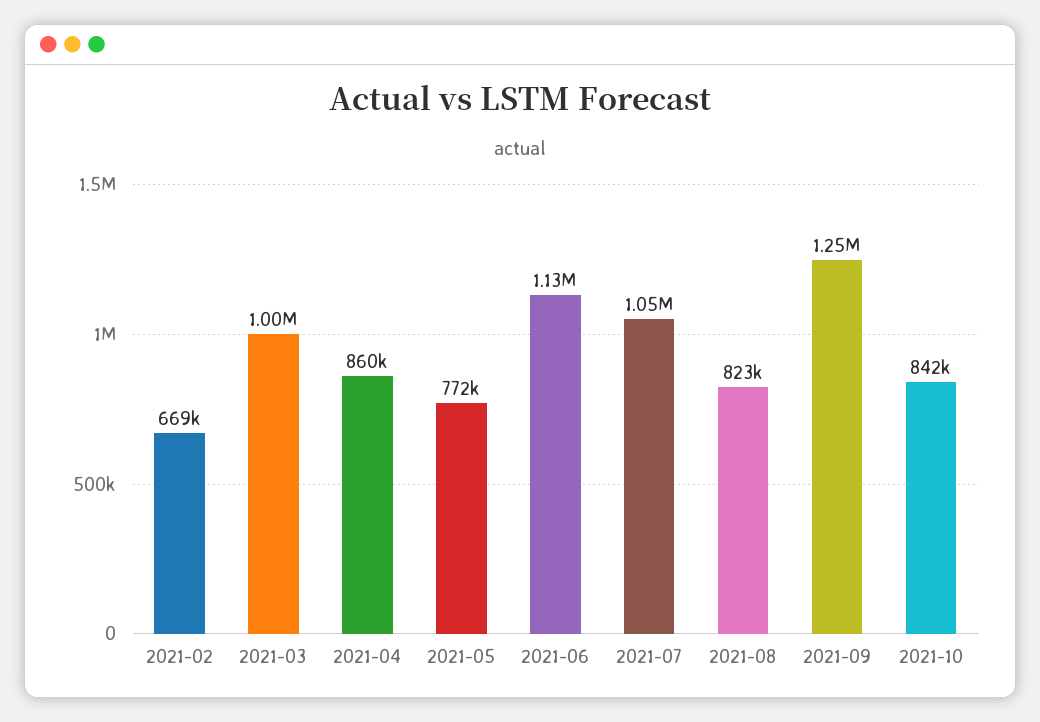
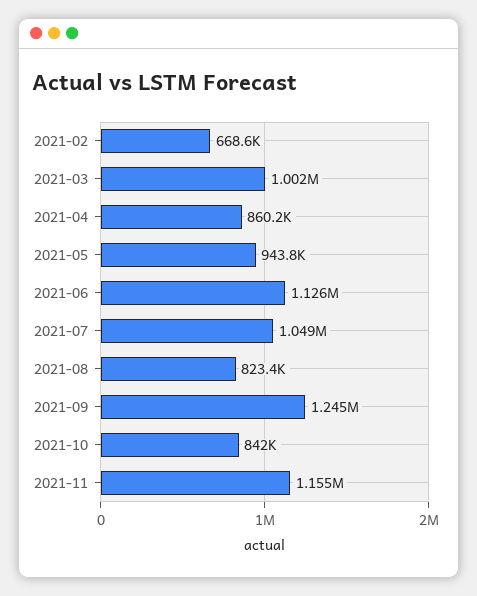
2021-05: 772000 -> 943800
2021-11: none -> 1155000

